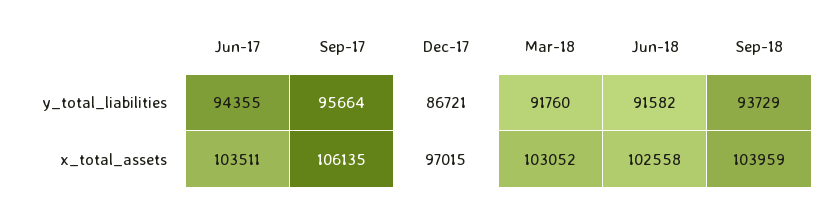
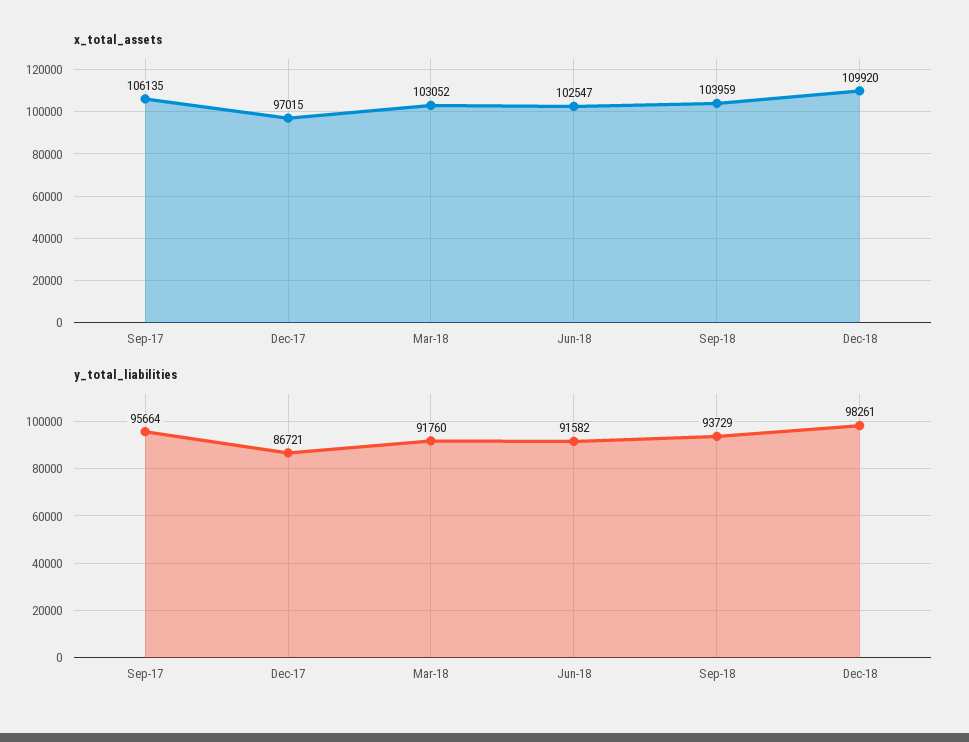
y_total_liabilities, Jun-17: 94355 -> none
x_total_assets, Jun-17: 103511 -> none
x_total_assets, Jun-18: 102558 -> 102547
x_total_assets, Dec-18: none -> 109920
y_total_liabilities, Dec-18: none -> 98261

